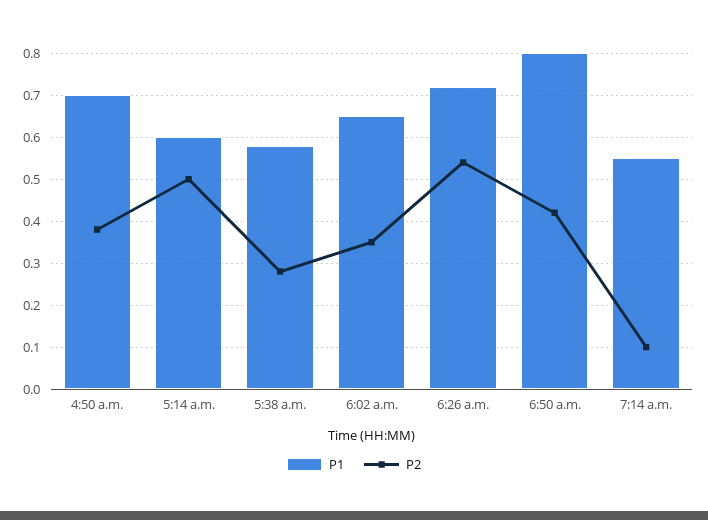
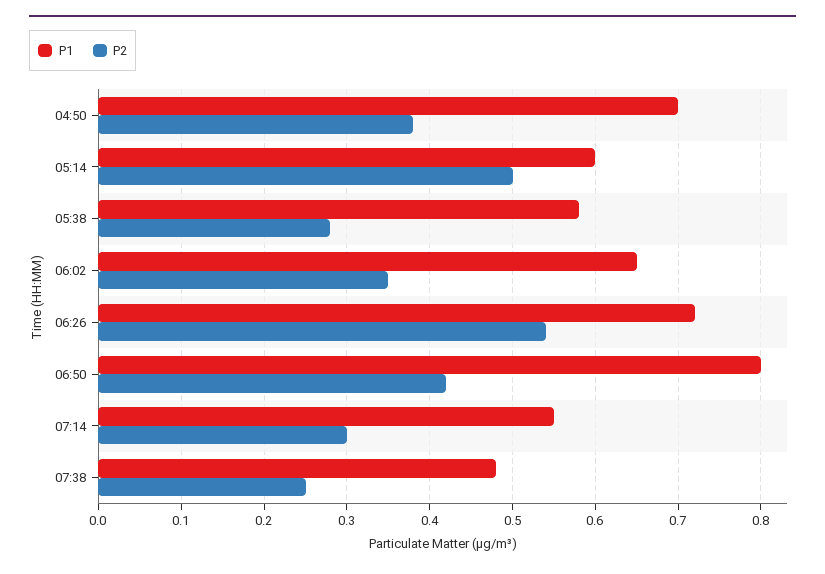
P2, 7:14 a.m.: 0.1 -> 0.3
P1, 07:38: none -> 0.48
P2, 07:38: none -> 0.25

